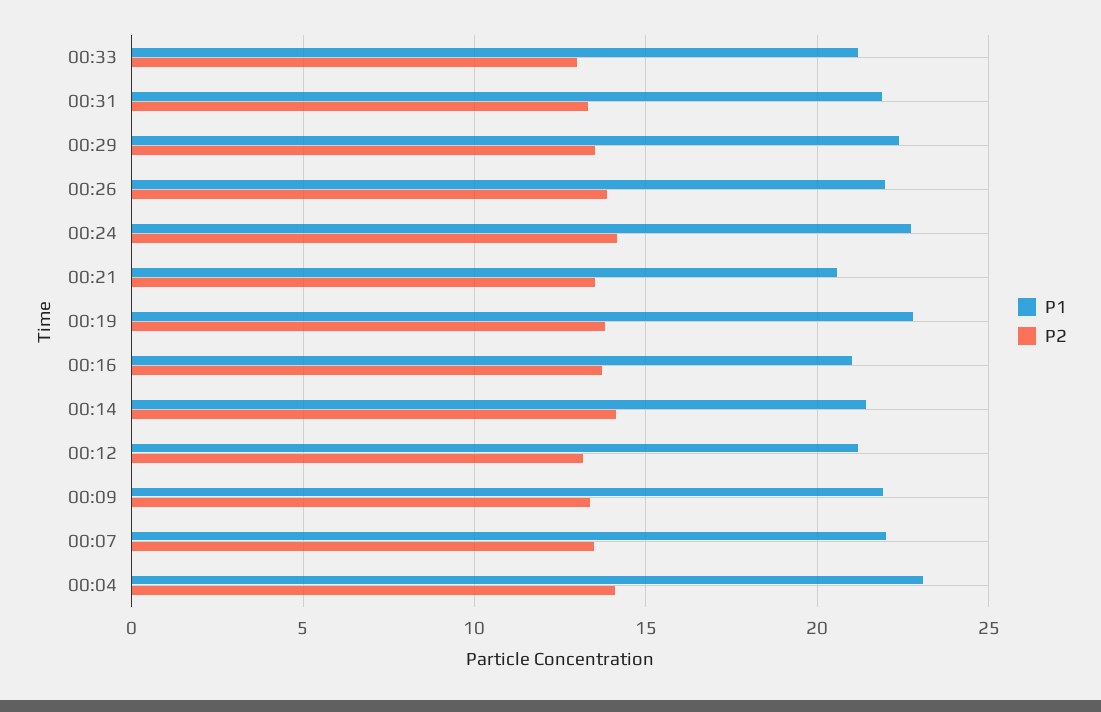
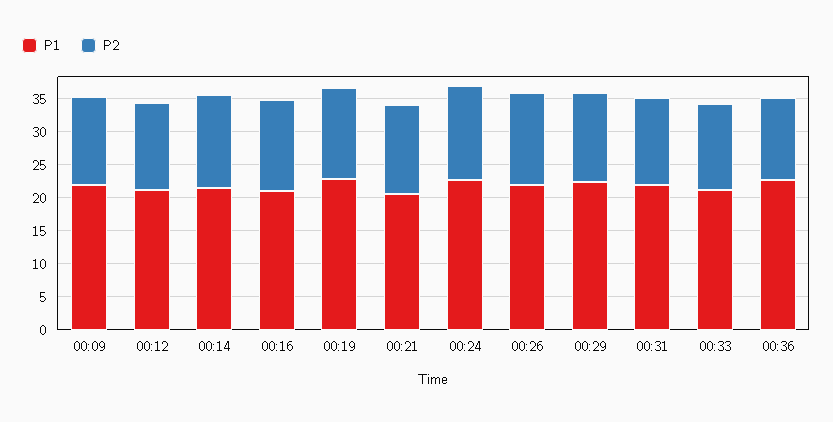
P1, 00:07: 22 -> none
P2, 00:07: 13.5 -> none
P1, 00:04: 23 -> none
P2, 00:04: 14 -> none
P1, 00:36: none -> 22.5
P2, 00:36: none -> 12.5

